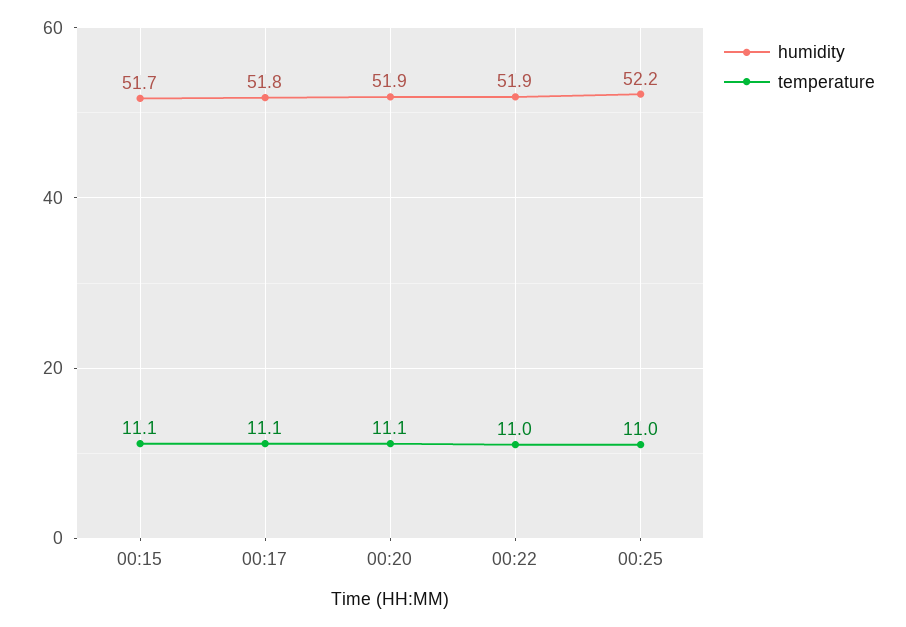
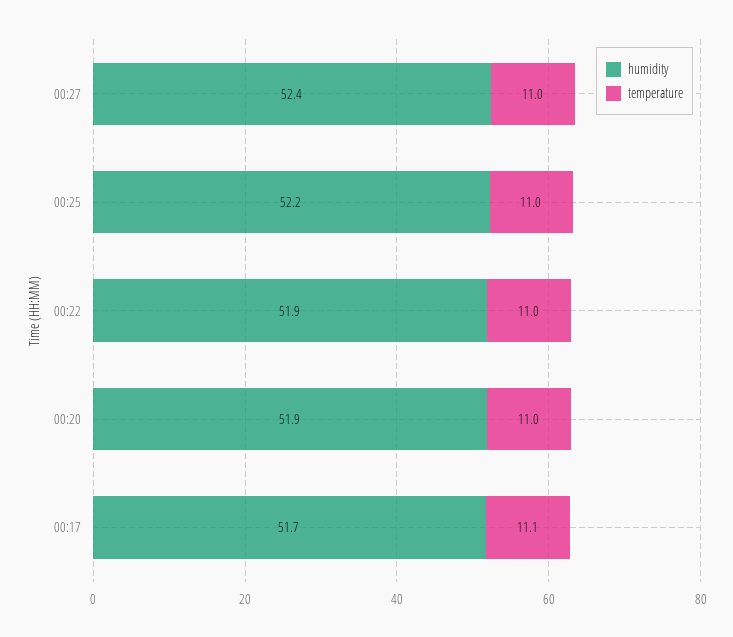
humidity, 00:15: 51.7 -> none
temperature, 00:15: 11.1 -> none
humidity, 00:17: 51.8 -> 51.7
temperature, 00:20: 11.1 -> 11
humidity, 00:27: none -> 52.4
temperature, 00:27: none -> 11

